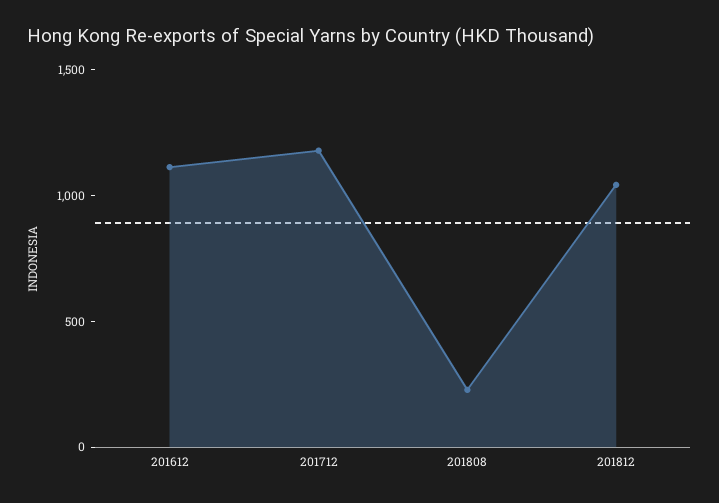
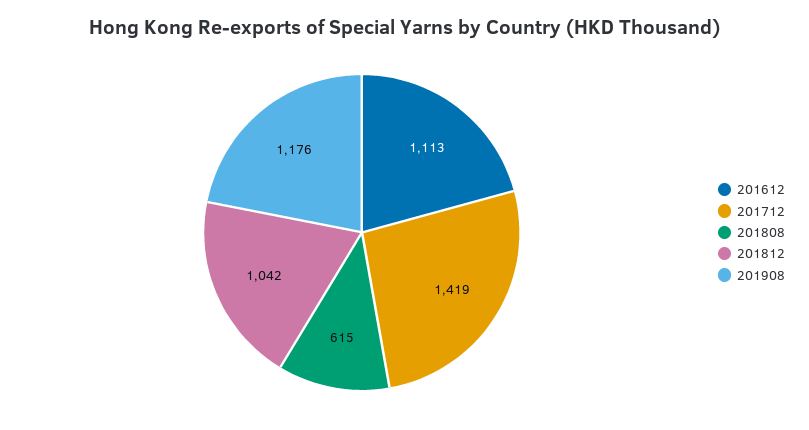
201712: 1200 -> 1419
201808: 200 -> 615
201908: none -> 1176

